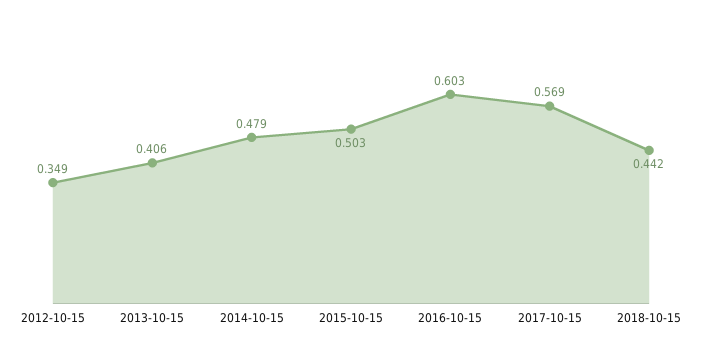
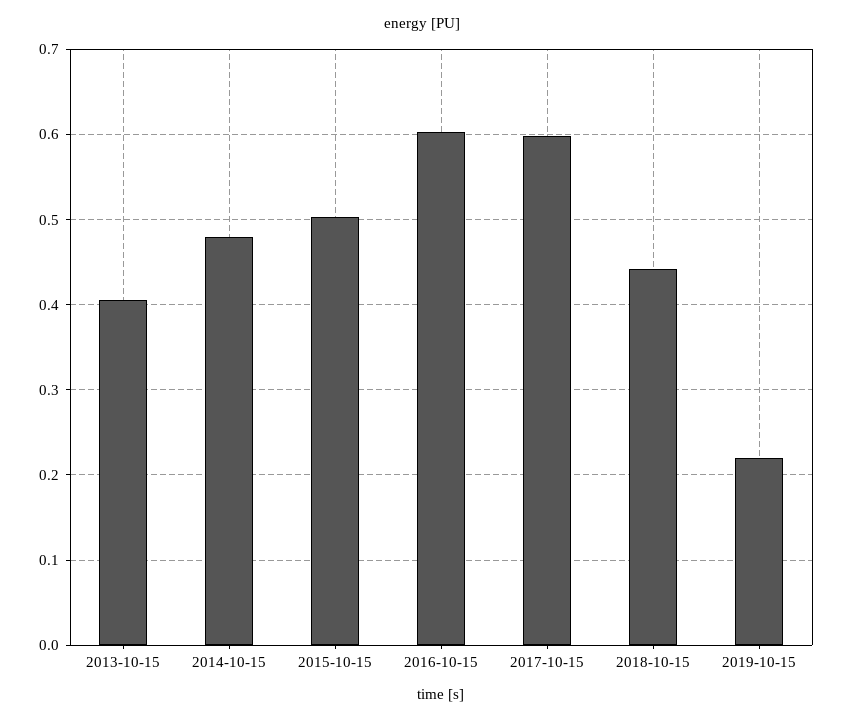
2012-10-15: 0.349 -> none
2017-10-15: 0.569 -> 0.6
2019-10-15: none -> 0.22

